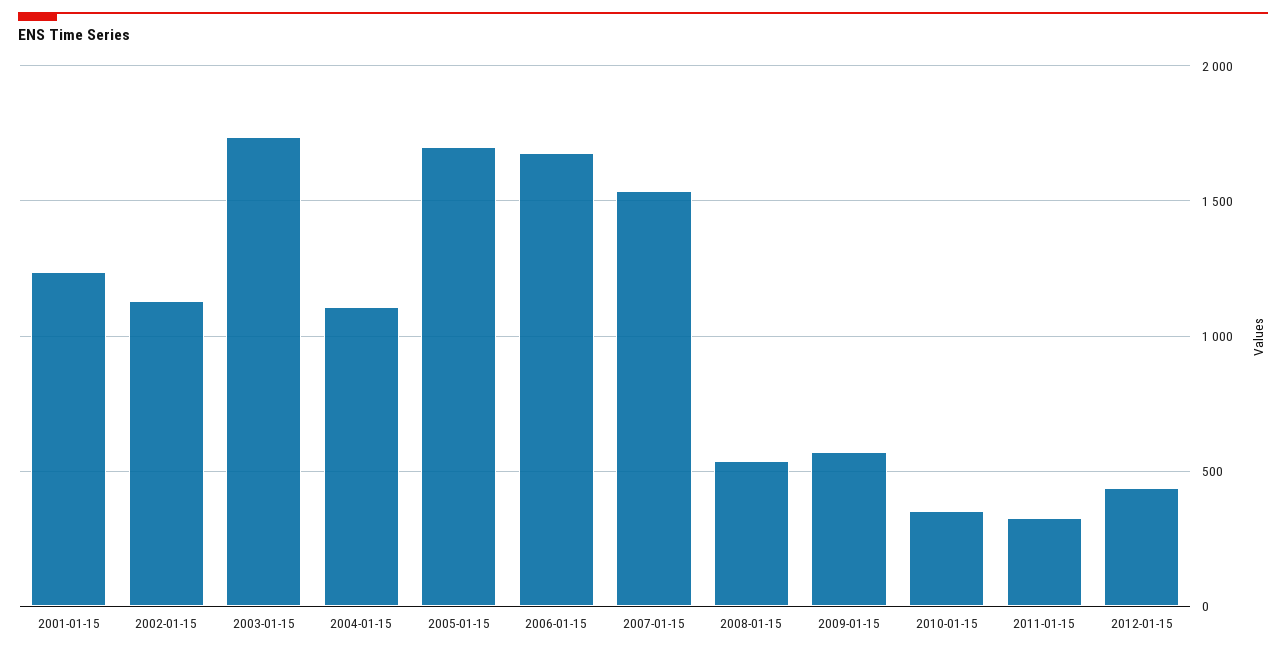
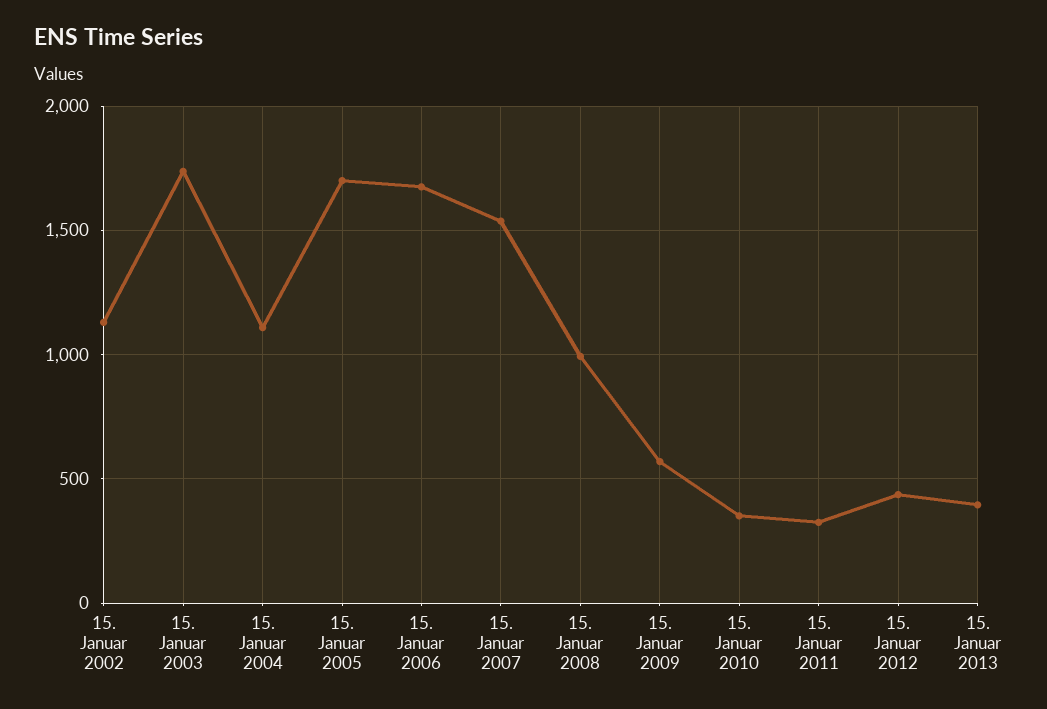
2001-01-15: 1250 -> none
2008-01-15: 550 -> 1000
15. Januar 2013: none -> 400

